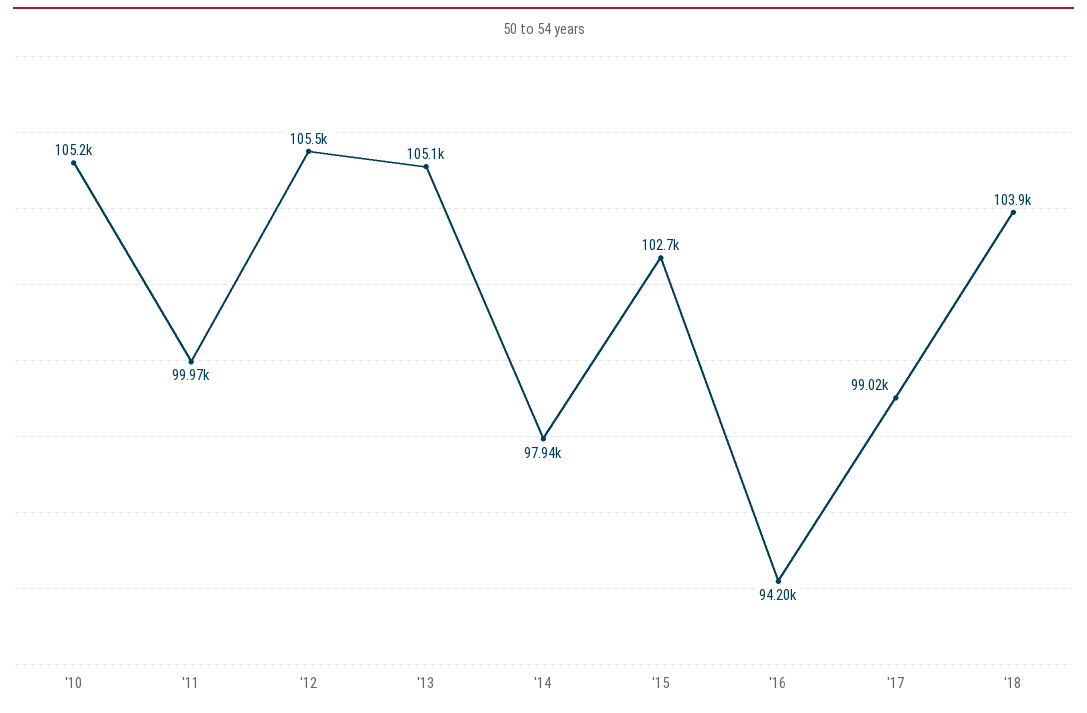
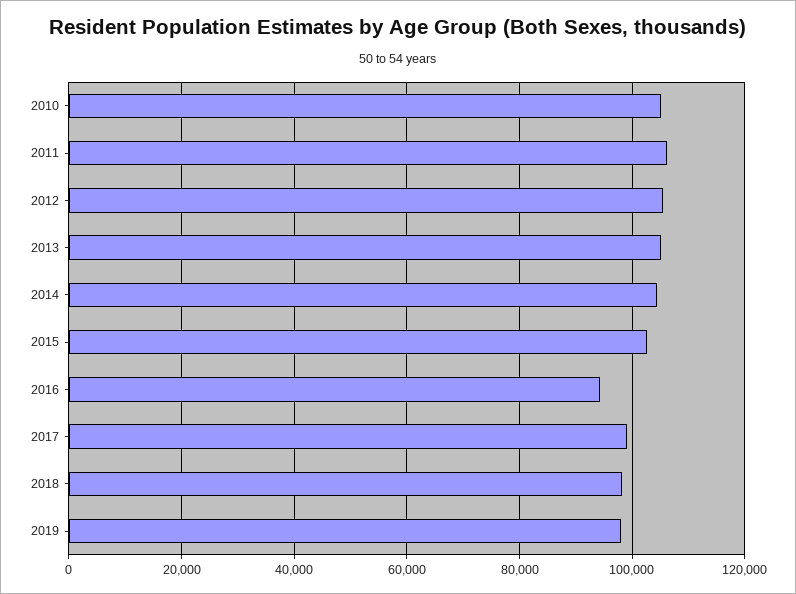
'11: 99970 -> 106000
'14: 97940 -> 104000
'18: 103900 -> 98000
2019: none -> 98000

